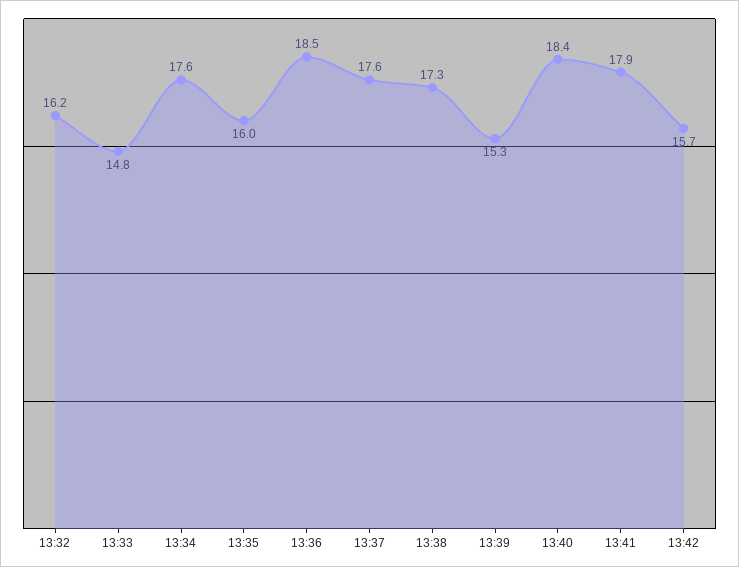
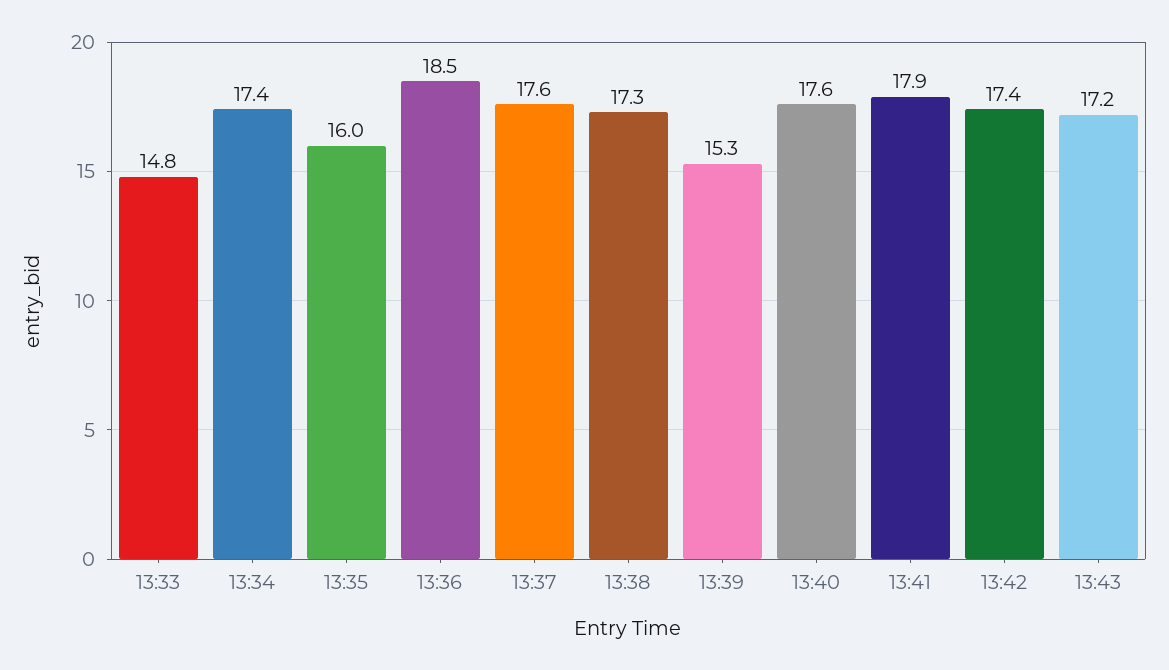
13:32: 16.2 -> none
13:34: 17.6 -> 17.4
13:40: 18.4 -> 17.6
13:42: 15.7 -> 17.4
13:43: none -> 17.2

